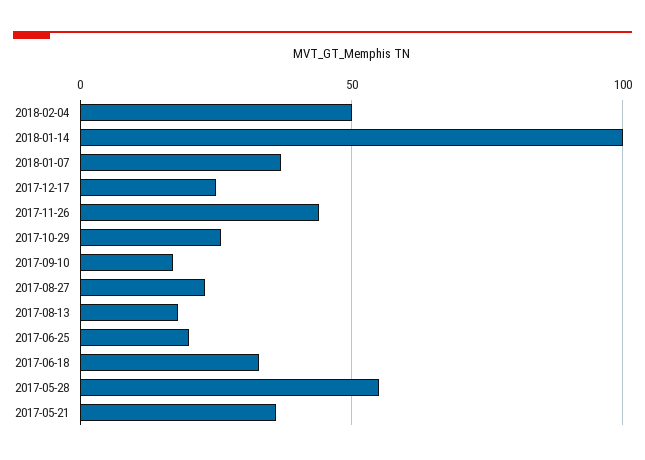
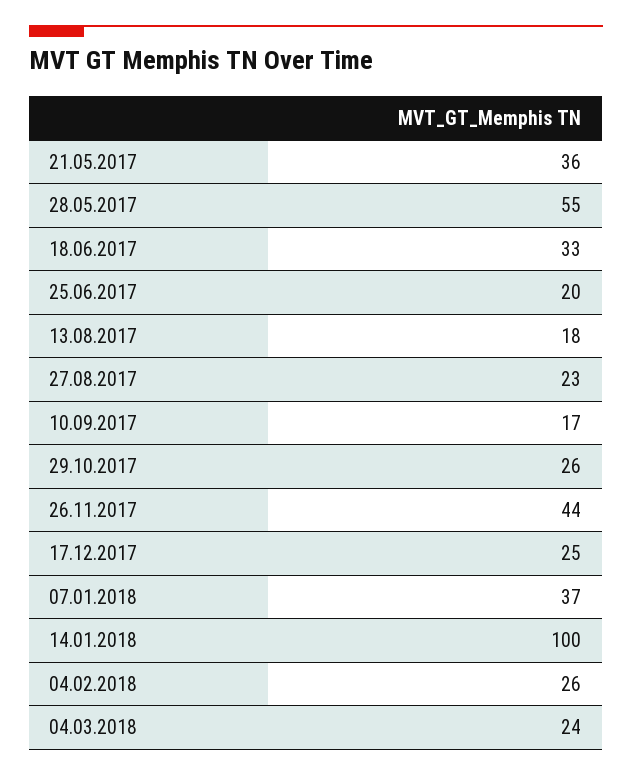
2018-02-04: 50 -> 26
04.03.2018: none -> 24

